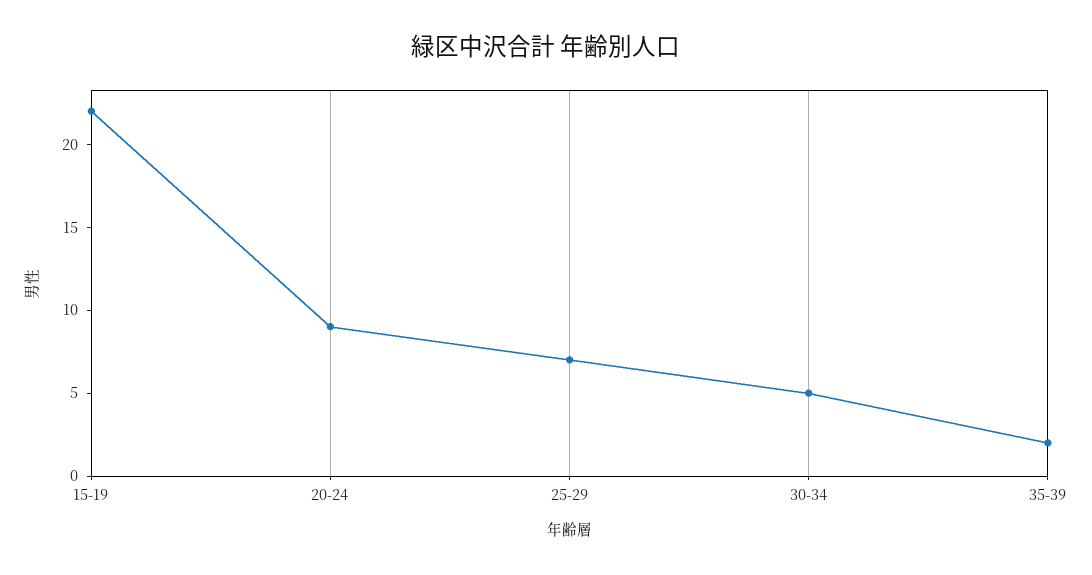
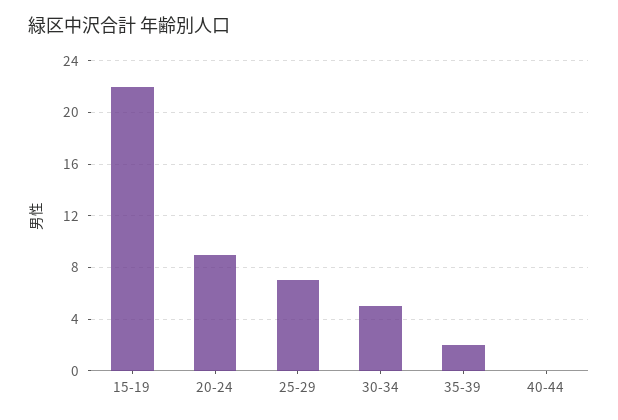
40-44: none -> 0

